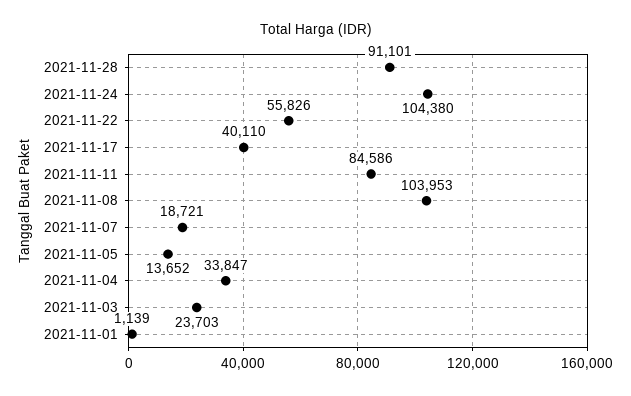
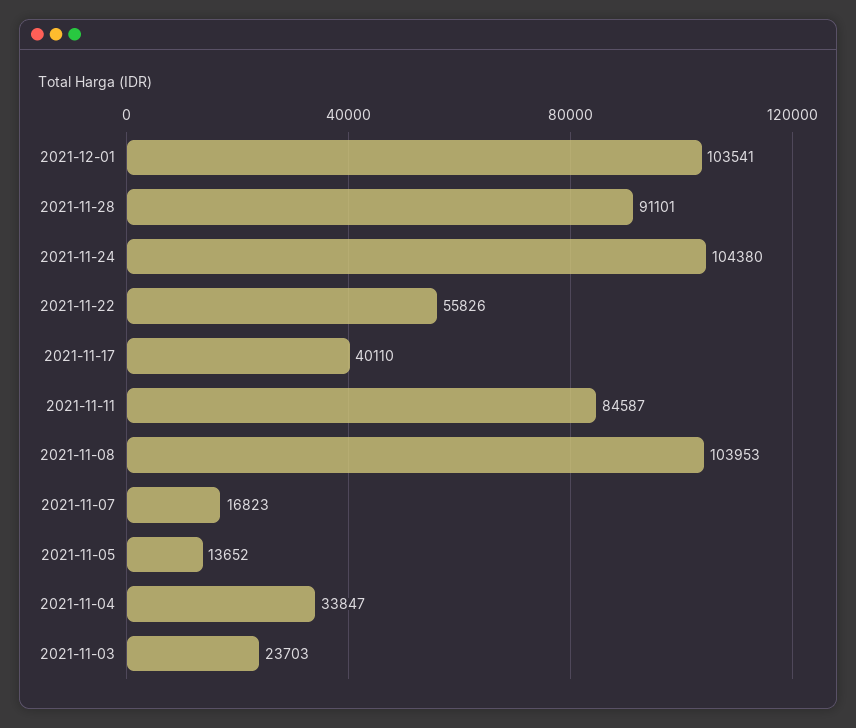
2021-11-11: 84586 -> 84587
2021-11-07: 18721 -> 16823
2021-11-01: 1139 -> none
2021-12-01: none -> 103541

